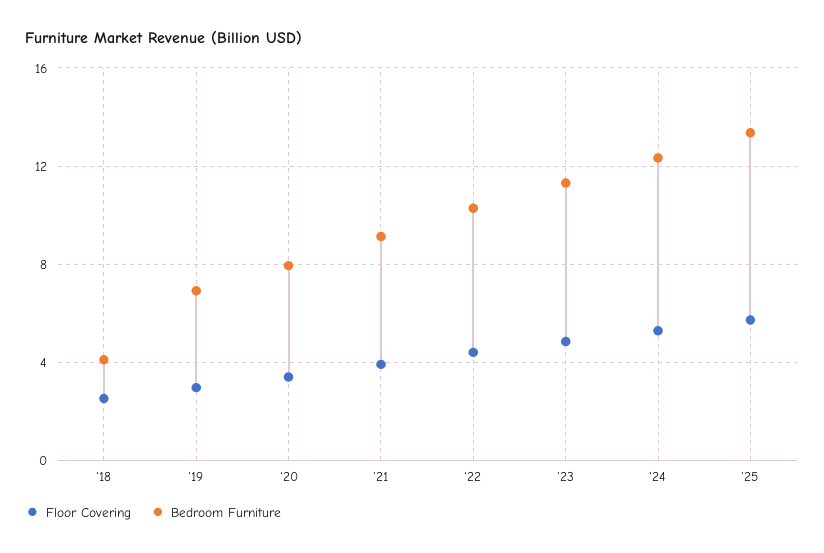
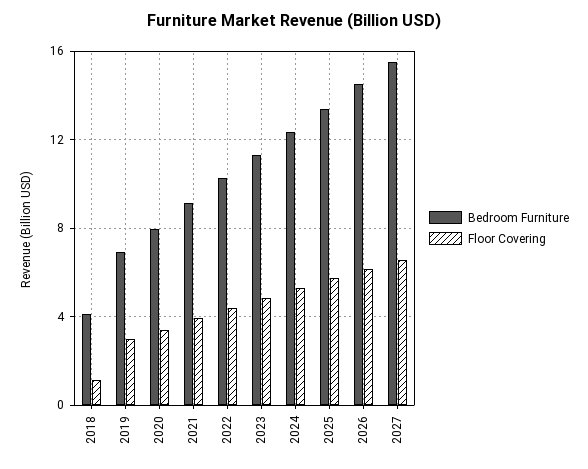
Floor Covering, '18: 2.5 -> 1
Bedroom Furniture, 2026: none -> 14.5
Floor Covering, 2026: none -> 6
Bedroom Furniture, 2027: none -> 15.5
Floor Covering, 2027: none -> 6.5

